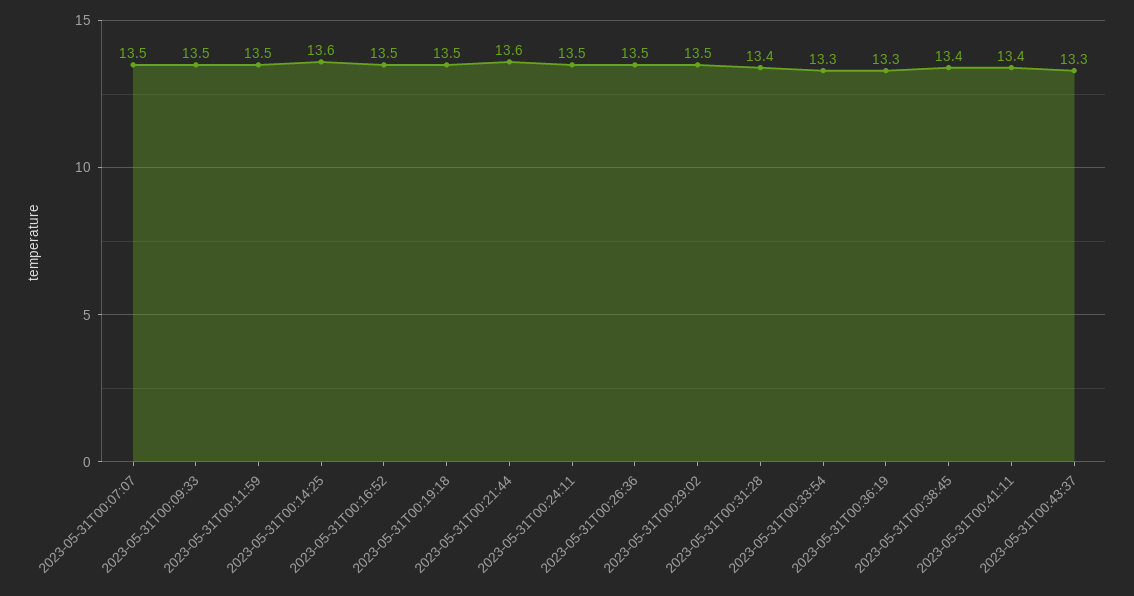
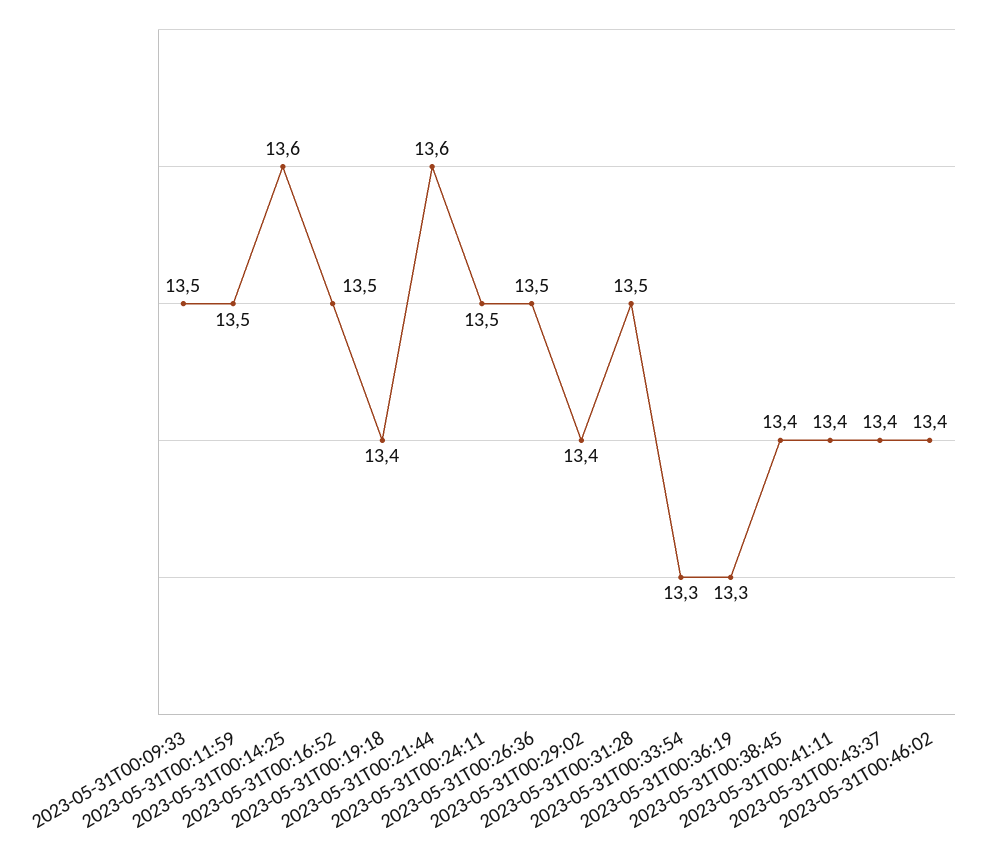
2023-05-31T00:07:07: 13.5 -> none
2023-05-31T00:19:18: 13.5 -> 13.4
2023-05-31T00:29:02: 13.5 -> 13.4
2023-05-31T00:31:28: 13.4 -> 13.5
2023-05-31T00:43:37: 13.3 -> 13.4
2023-05-31T00:46:02: none -> 13.4

